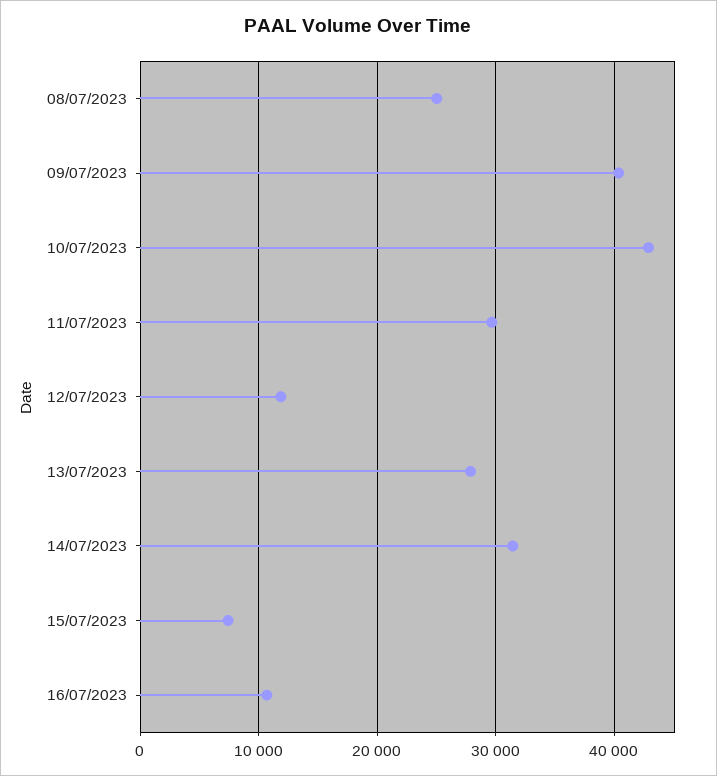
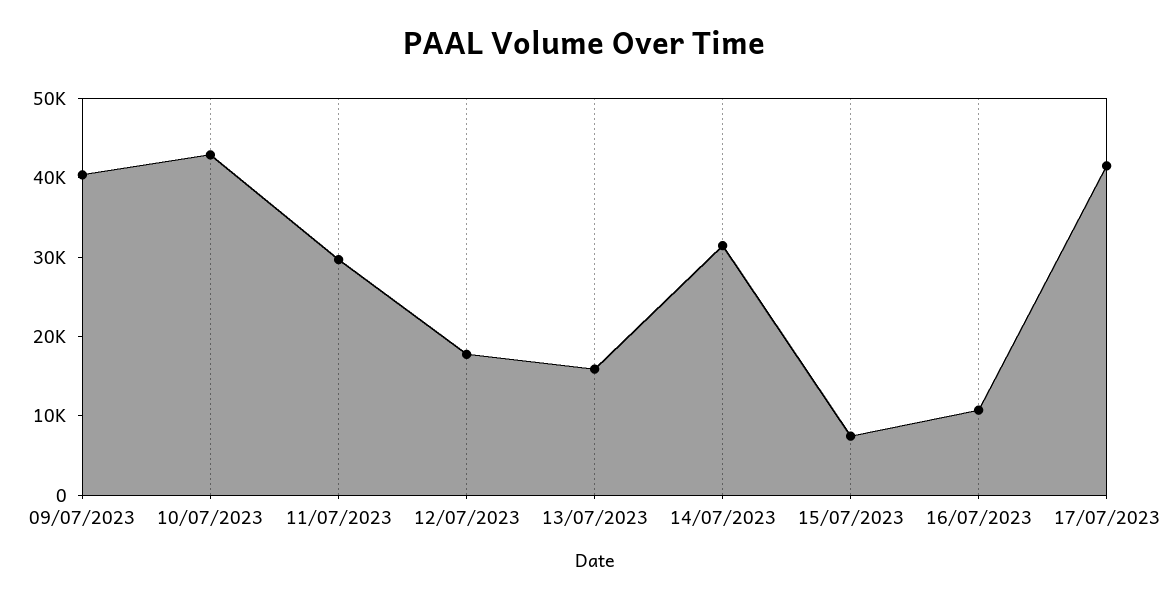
08/07/2023: 25000 -> none
12/07/2023: 12000 -> 18000
13/07/2023: 28000 -> 16000
17/07/2023: none -> 42000

